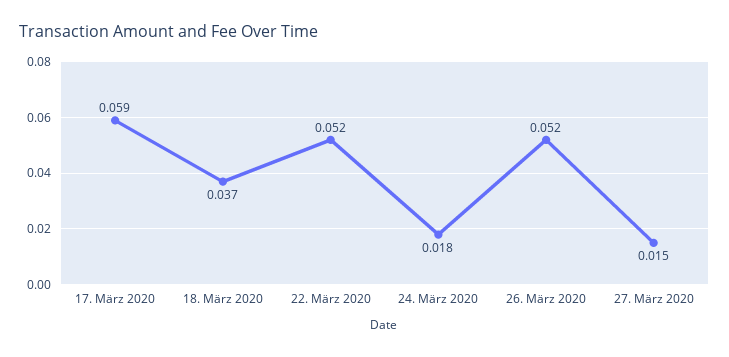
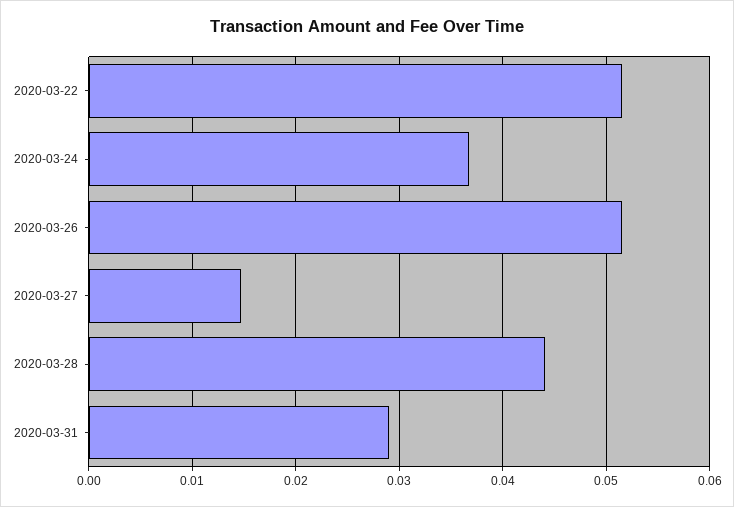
17. März 2020: 0.059 -> none
18. März 2020: 0.037 -> none
24. März 2020: 0.018 -> 0.037
2020-03-28: none -> 0.044
2020-03-31: none -> 0.029

